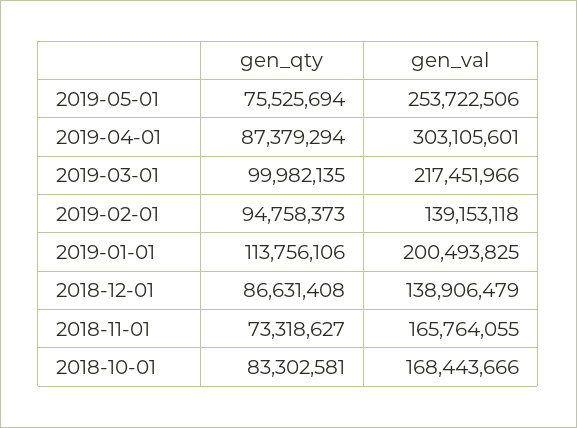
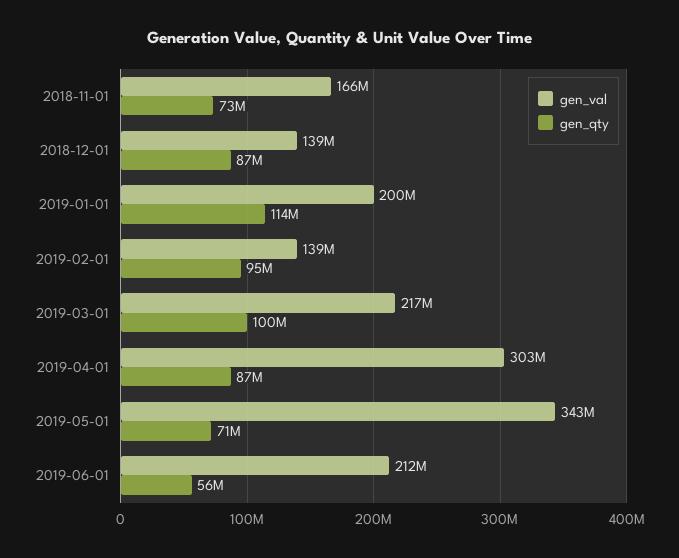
gen_qty, 2019-05-01: 75525694 -> 71000000
gen_val, 2019-05-01: 253722506 -> 343000000
gen_qty, 2018-10-01: 83302581 -> none
gen_val, 2018-10-01: 168443666 -> none
gen_val, 2019-06-01: none -> 212000000
gen_qty, 2019-06-01: none -> 56000000

